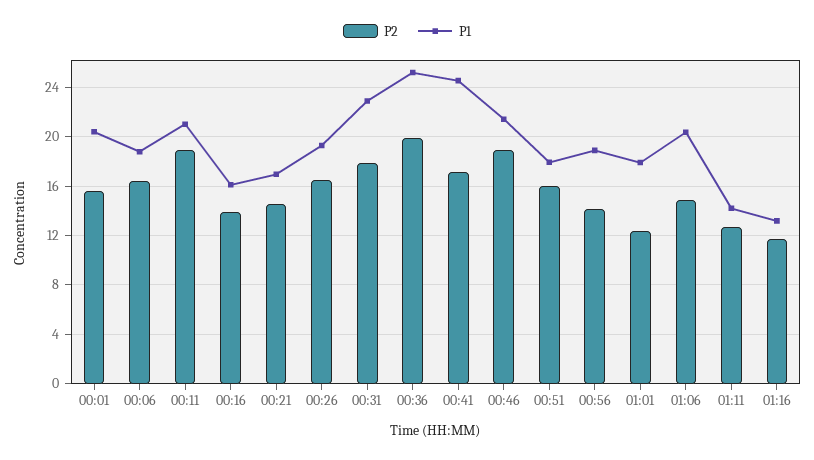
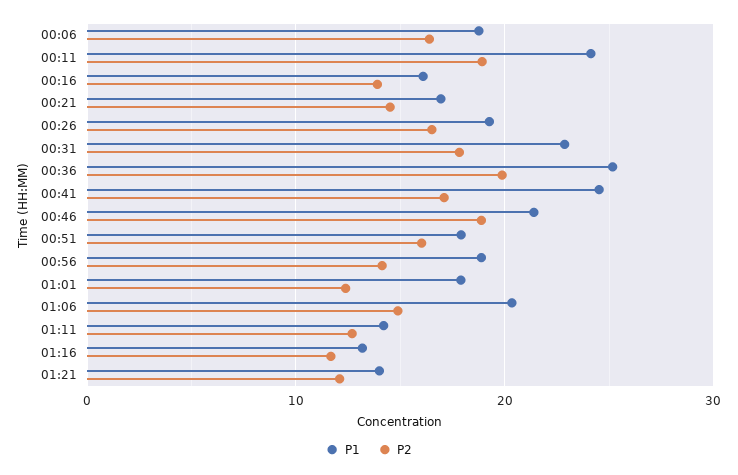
P2, 00:01: 15.5 -> none
P1, 00:01: 20.5 -> none
P1, 00:11: 21 -> 24
P1, 01:21: none -> 14
P2, 01:21: none -> 12

